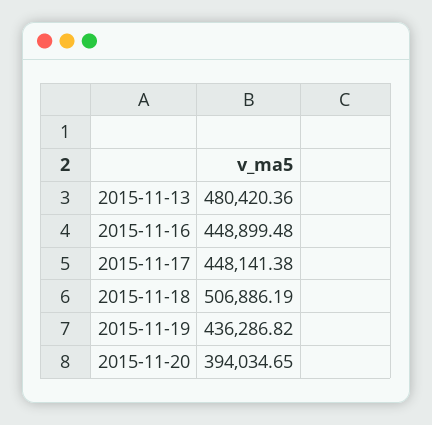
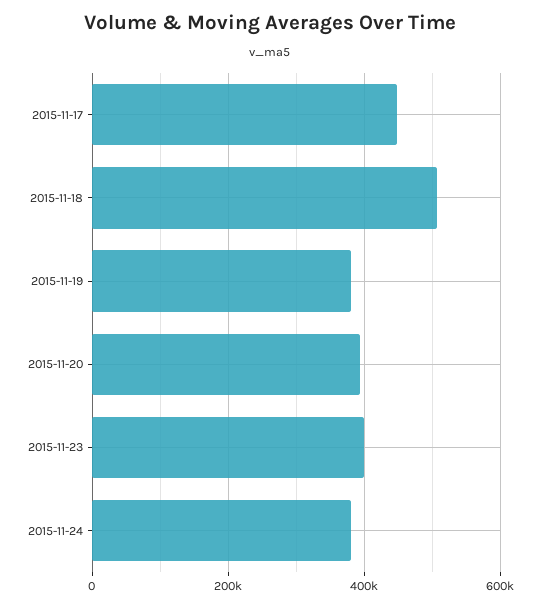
2015-11-13: 480420.36 -> none
2015-11-16: 448899.48 -> none
2015-11-19: 436286.82 -> 380000
2015-11-23: none -> 400000
2015-11-24: none -> 380000

